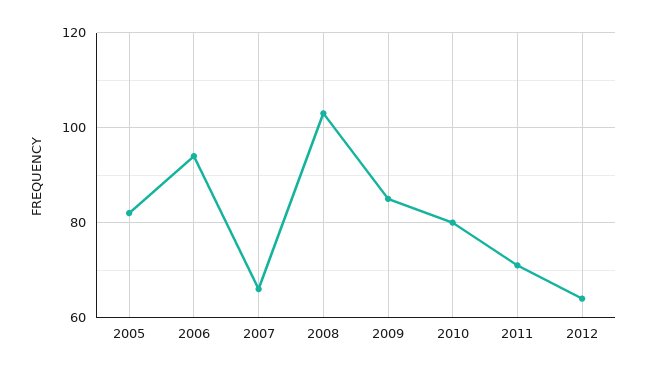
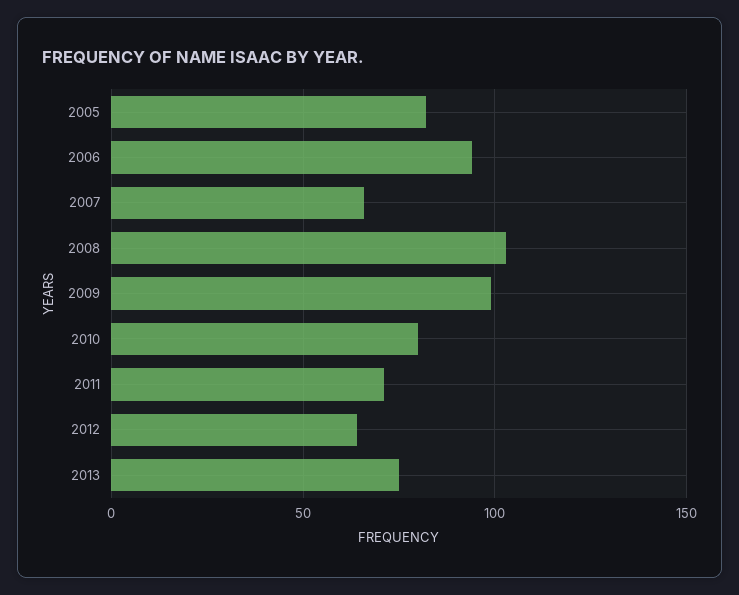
2009: 85 -> 100
2013: none -> 75

